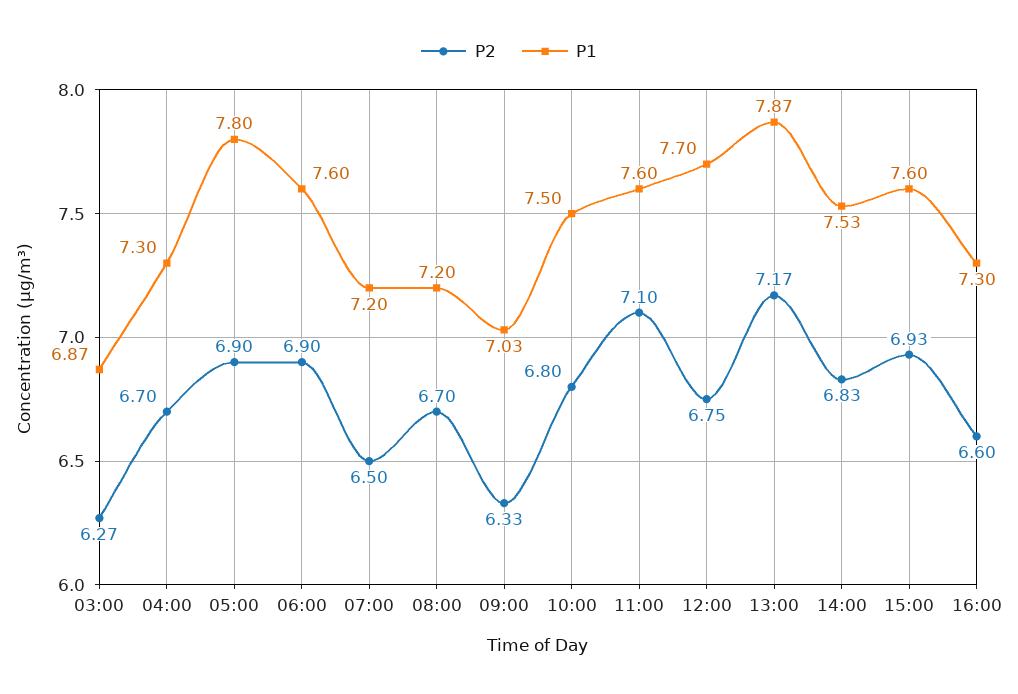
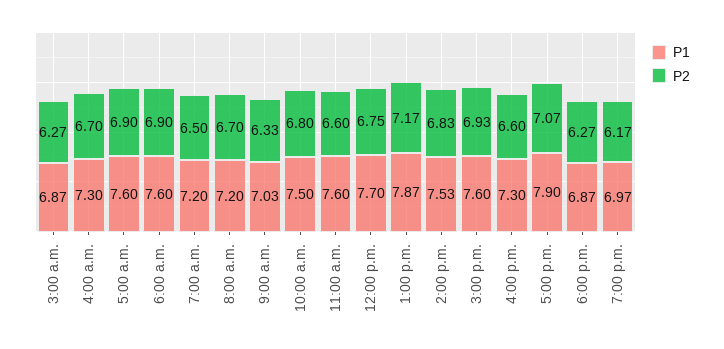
P1, 05:00: 7.8 -> 7.6
P2, 11:00: 7.1 -> 6.6
P1, 5:00 p.m.: none -> 7.9
P2, 5:00 p.m.: none -> 7.07
P1, 6:00 p.m.: none -> 6.87
P2, 6:00 p.m.: none -> 6.27
P1, 7:00 p.m.: none -> 6.97
P2, 7:00 p.m.: none -> 6.17

